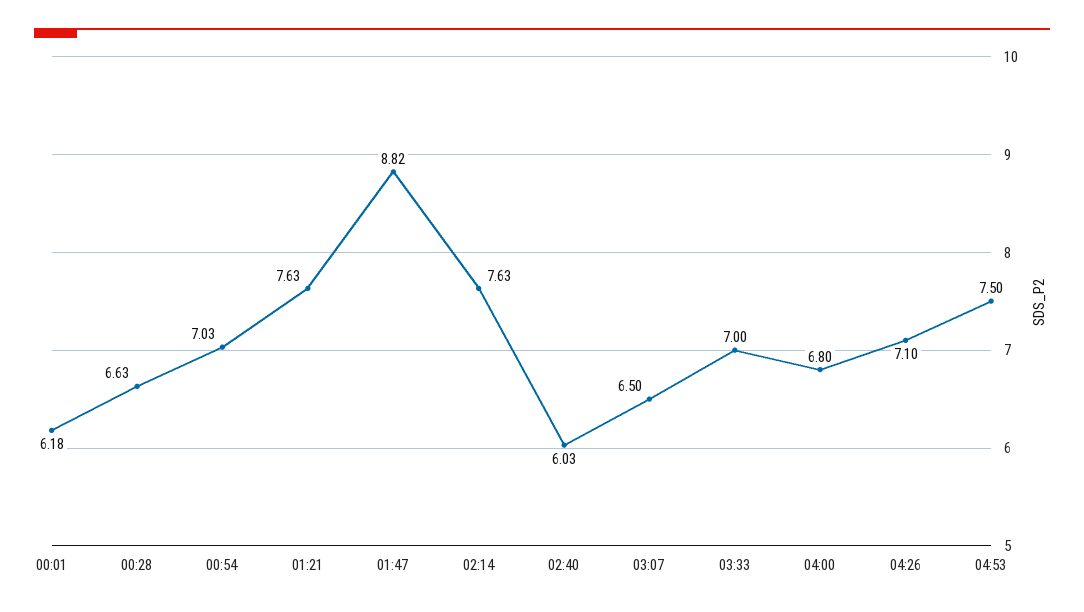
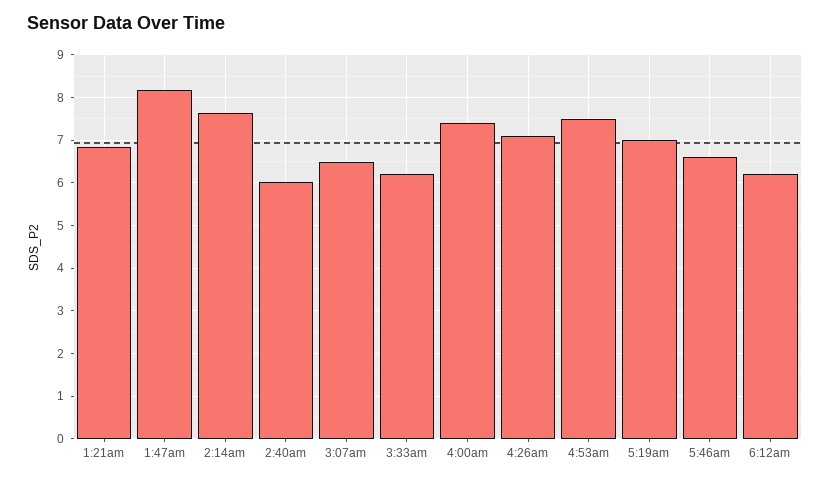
00:01: 6.18 -> none
00:28: 6.63 -> none
00:54: 7.03 -> none
01:21: 7.63 -> 6.8
01:47: 8.82 -> 8.2
03:33: 7 -> 6.2
04:00: 6.8 -> 7.4
5:19am: none -> 7
5:46am: none -> 6.6
6:12am: none -> 6.2

